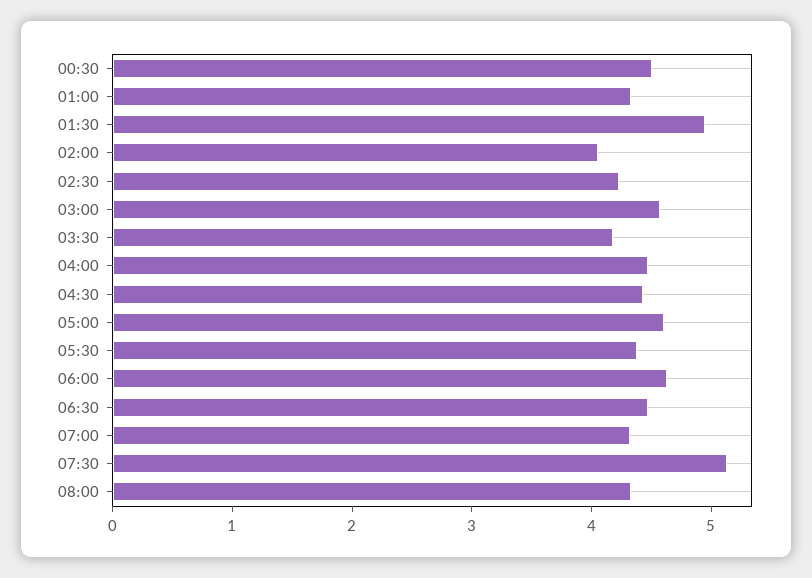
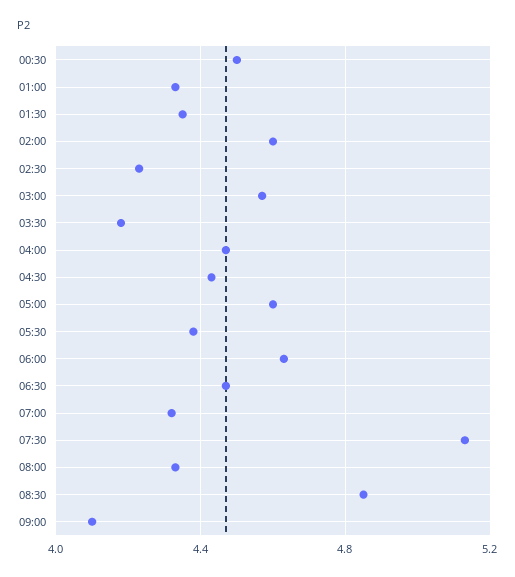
01:30: 5 -> 4.35
02:00: 4 -> 4.6
08:30: none -> 4.85
09:00: none -> 4.1

